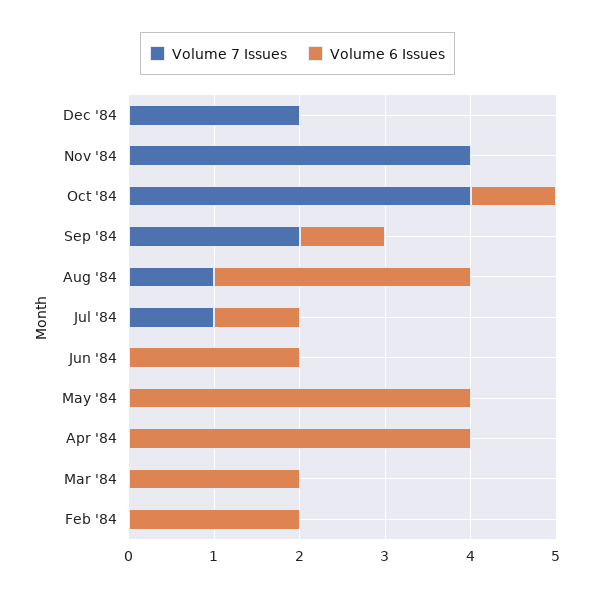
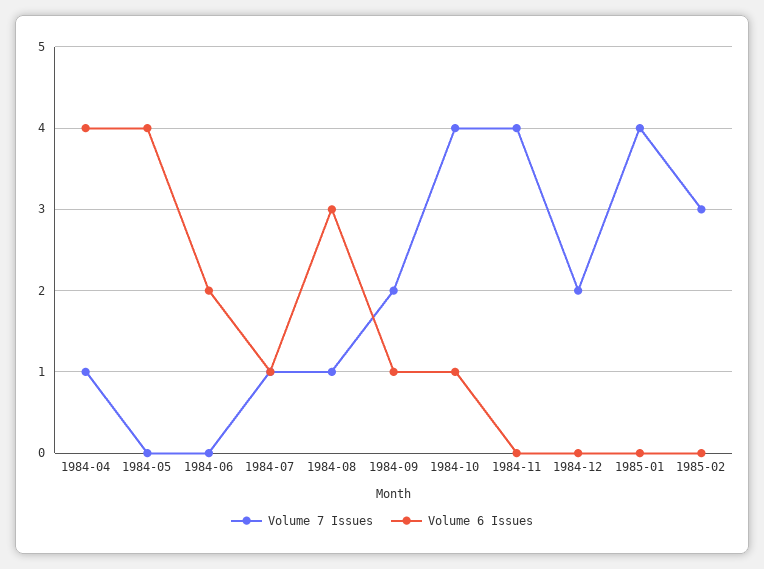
Volume 7 Issues, Apr '84: 0 -> 1
Volume 7 Issues, Mar '84: 0 -> none
Volume 6 Issues, Mar '84: 2 -> none
Volume 7 Issues, Feb '84: 0 -> none
Volume 6 Issues, Feb '84: 2 -> none
Volume 7 Issues, 1985-01: none -> 4
Volume 6 Issues, 1985-01: none -> 0
Volume 7 Issues, 1985-02: none -> 3
Volume 6 Issues, 1985-02: none -> 0

